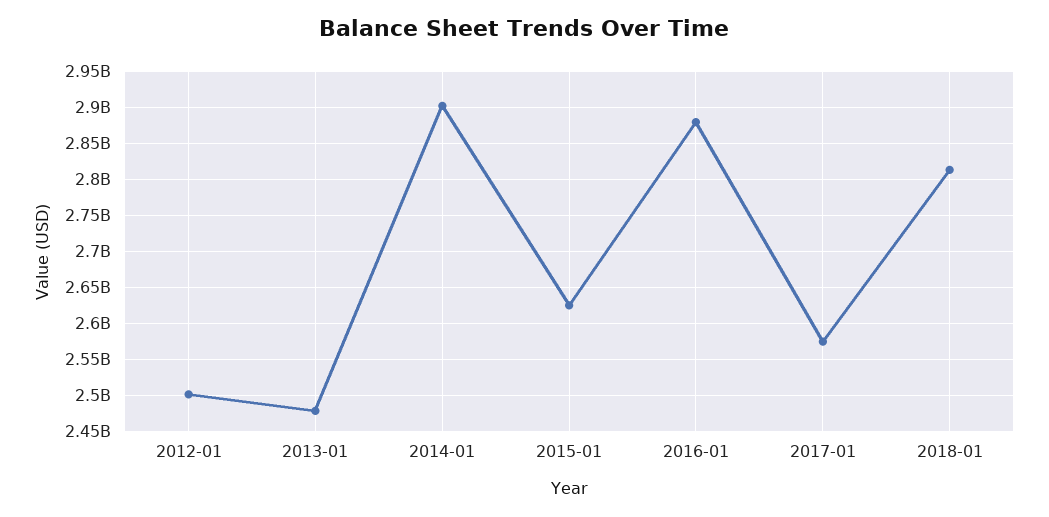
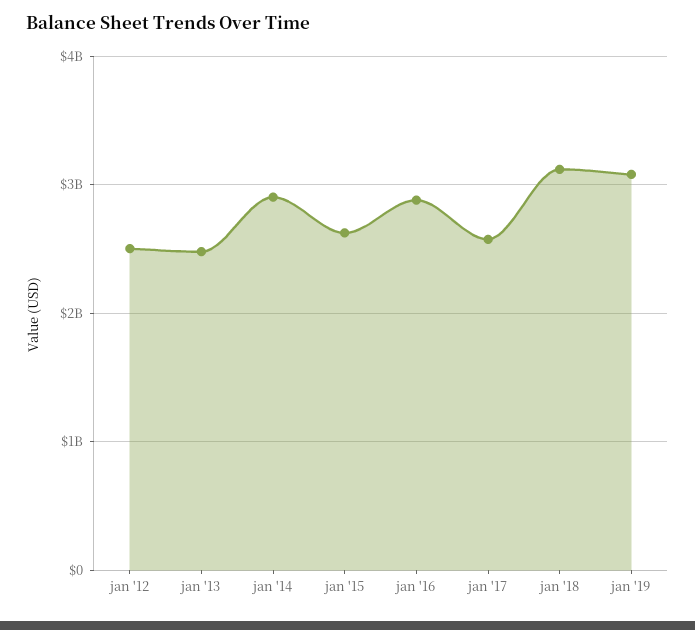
2018-01: 2810000000 -> 3100000000
jan '19: none -> 3100000000

